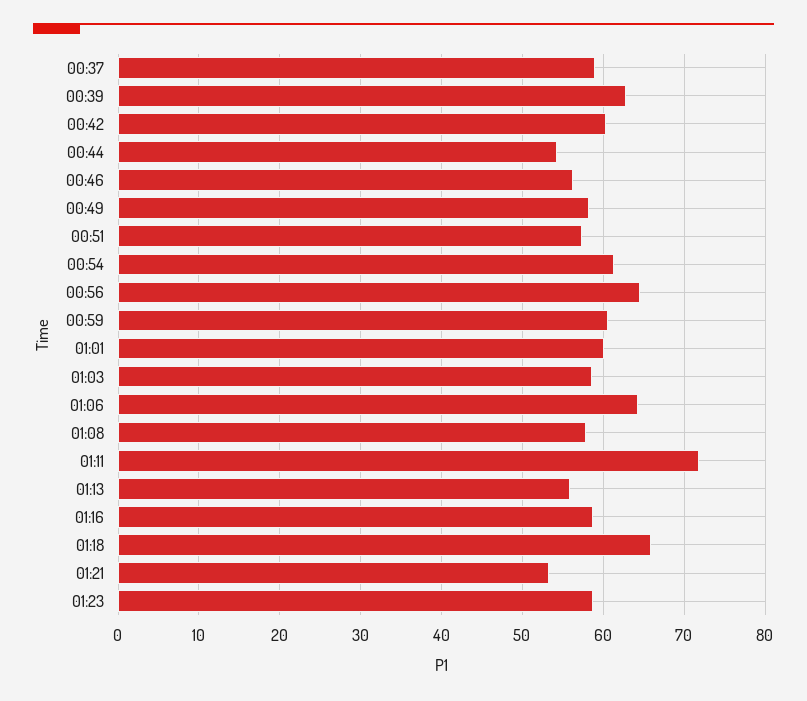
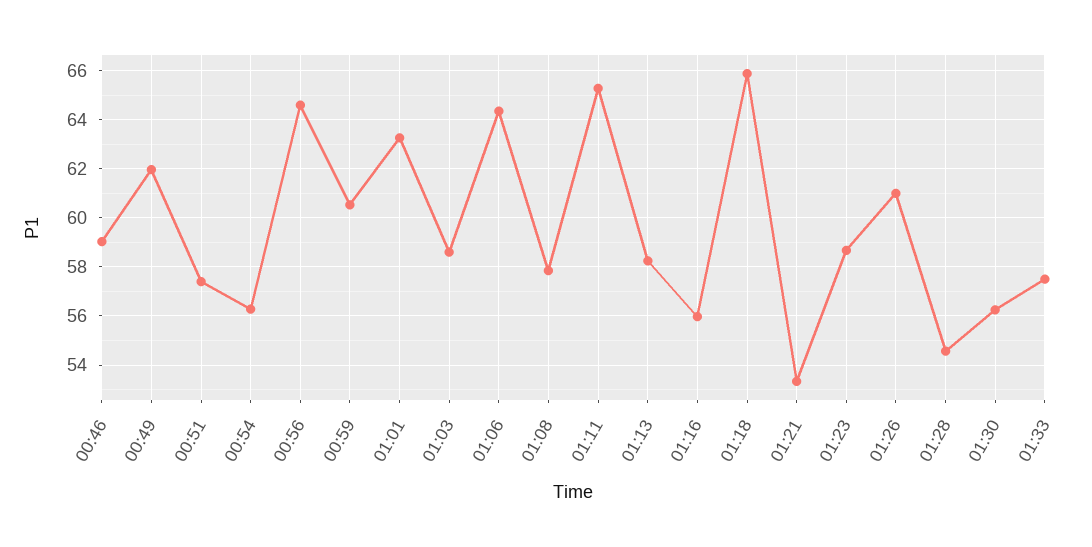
00:37: 59 -> none
00:39: 63 -> none
00:42: 60 -> none
00:44: 54 -> none
00:46: 56 -> 59
00:49: 58 -> 62
00:54: 61 -> 56.25
01:01: 60 -> 63.25
01:11: 72 -> 65.25
01:13: 56 -> 58.25
01:16: 59 -> 56
01:26: none -> 61
01:28: none -> 54.5
01:30: none -> 56.25
01:33: none -> 57.5

